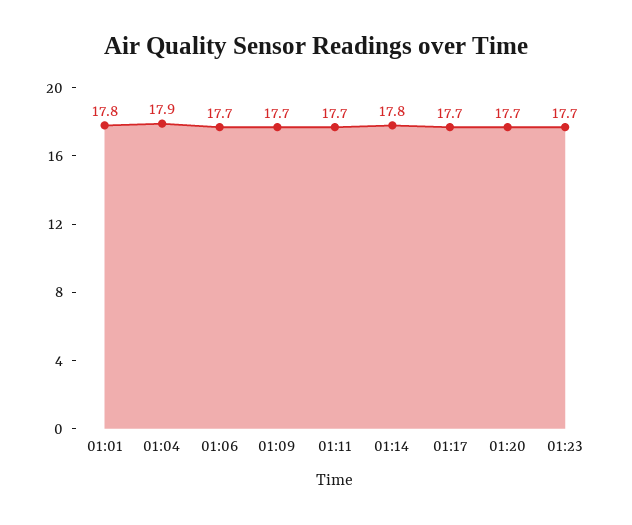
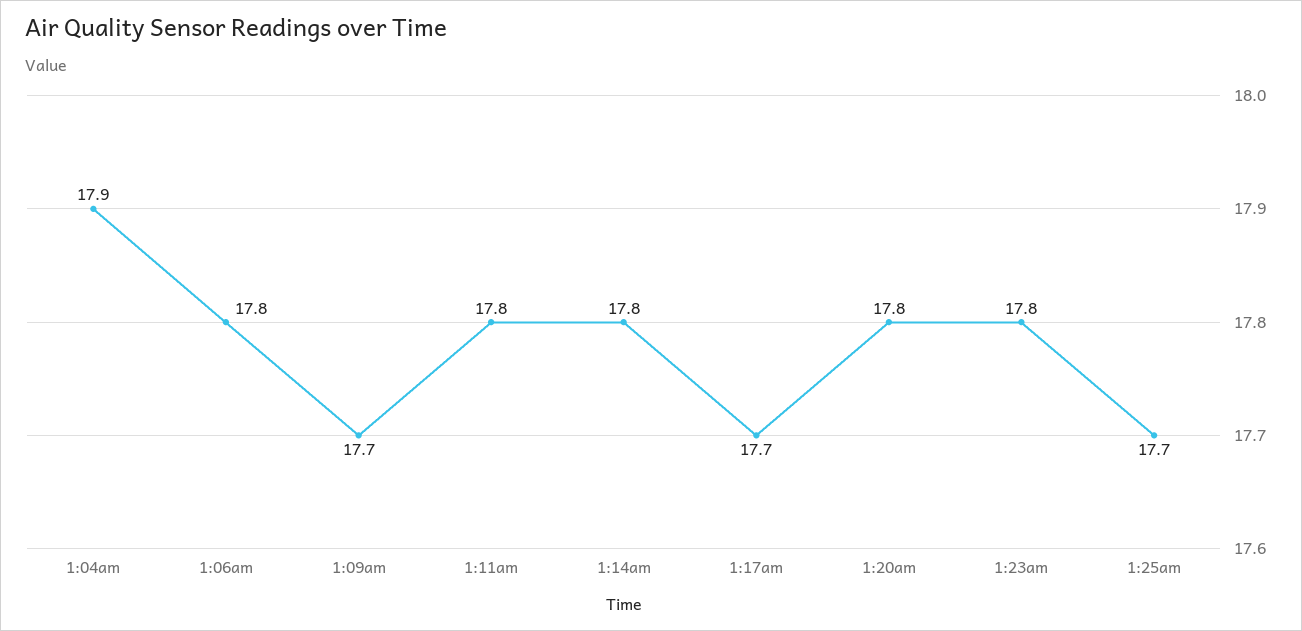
01:01: 17.8 -> none
01:06: 17.7 -> 17.8
01:11: 17.7 -> 17.8
01:20: 17.7 -> 17.8
01:23: 17.7 -> 17.8
1:25am: none -> 17.7

